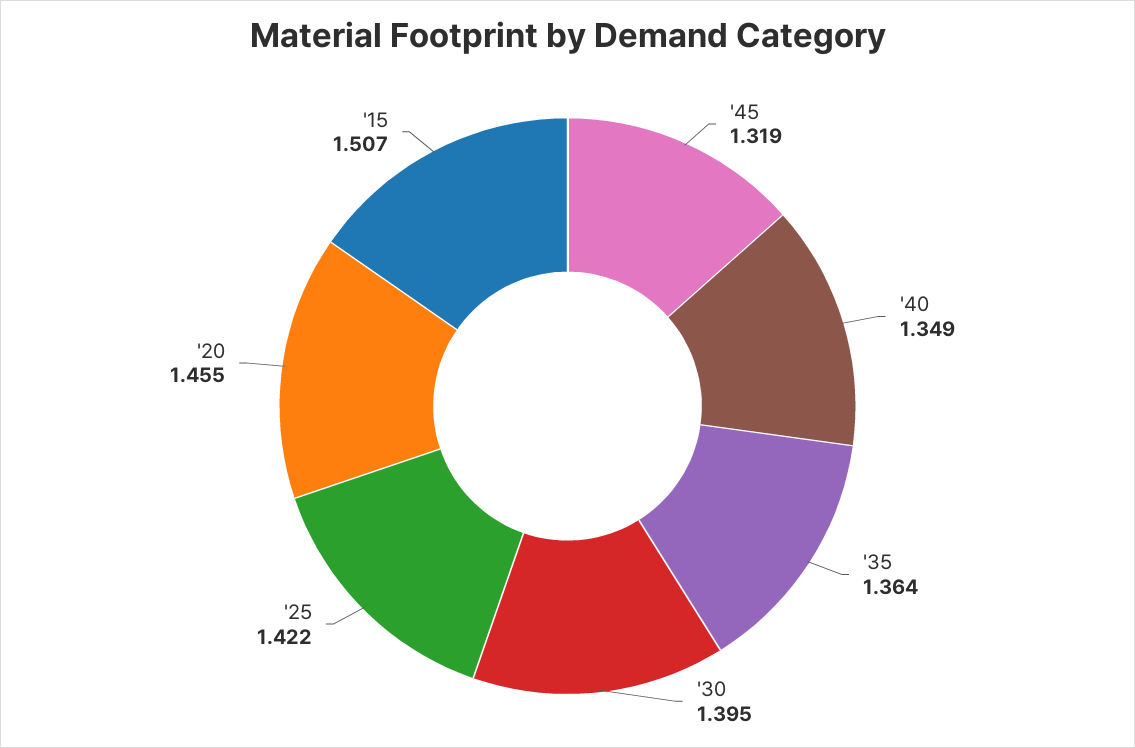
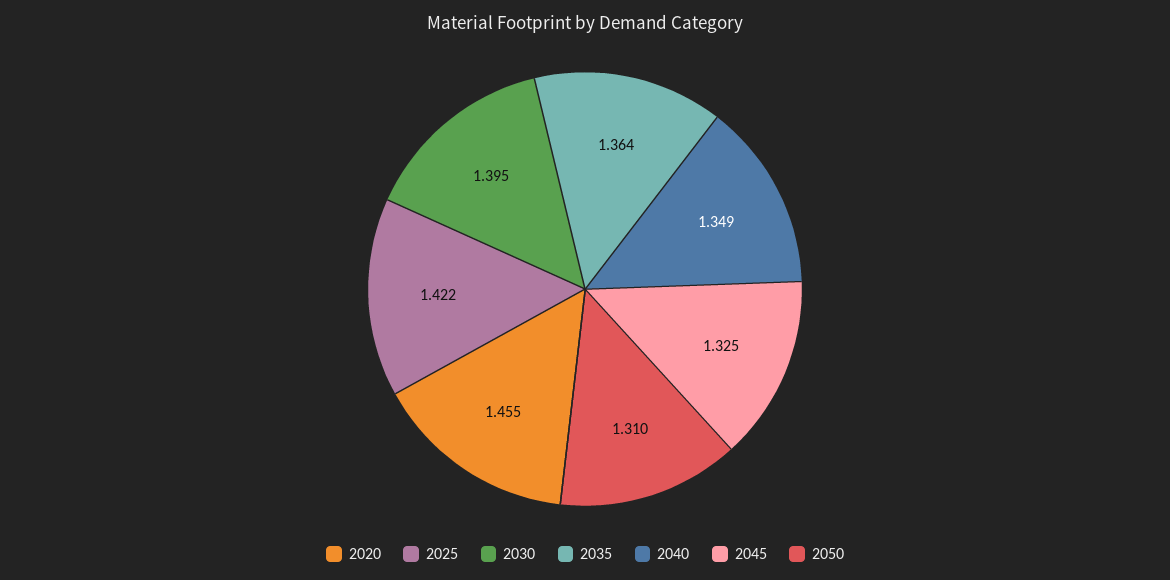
'45: 1.319 -> 1.325
'15: 1.507 -> none
2050: none -> 1.31

